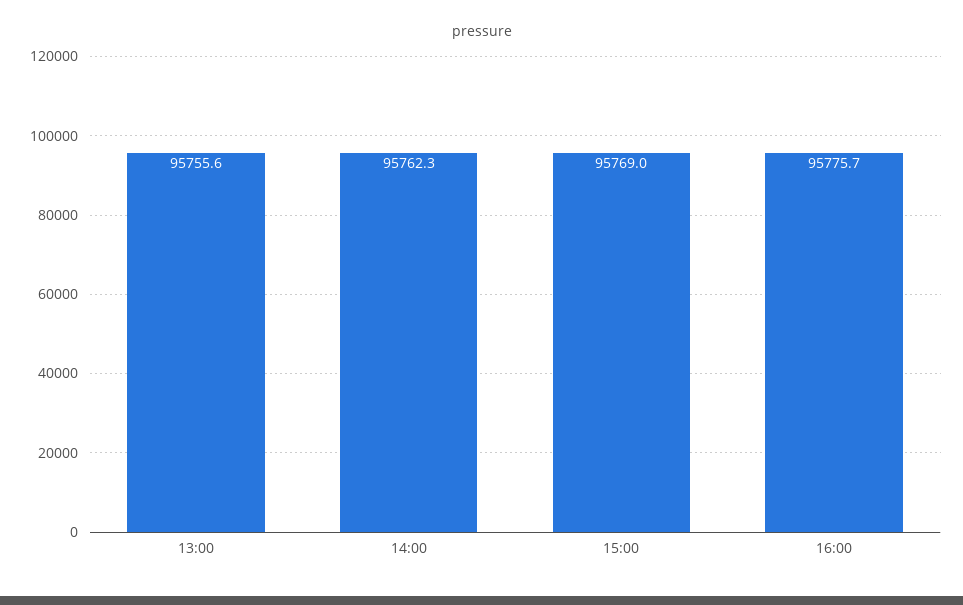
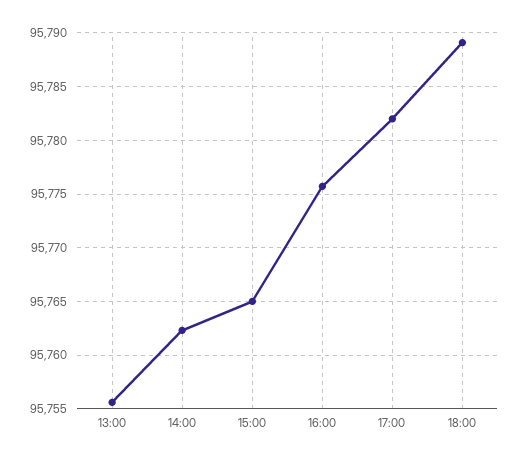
15:00: 95769 -> 95765
17:00: none -> 95782
18:00: none -> 95789

